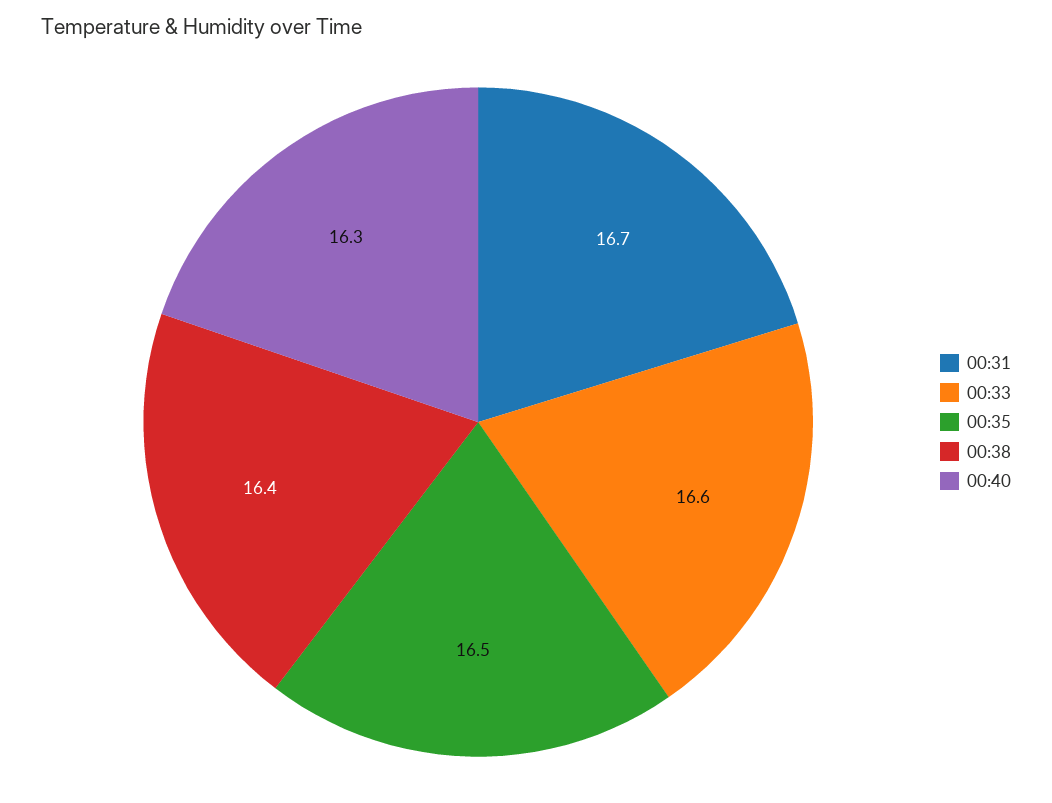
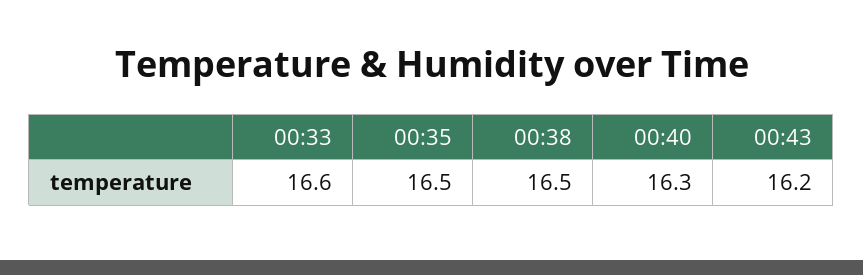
00:31: 16.7 -> none
00:38: 16.4 -> 16.5
00:43: none -> 16.2

